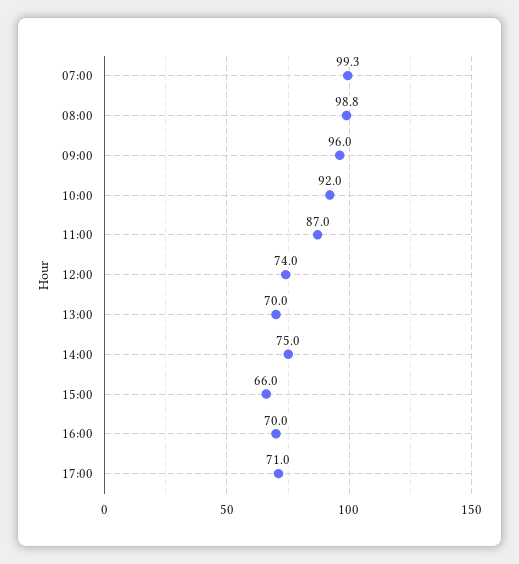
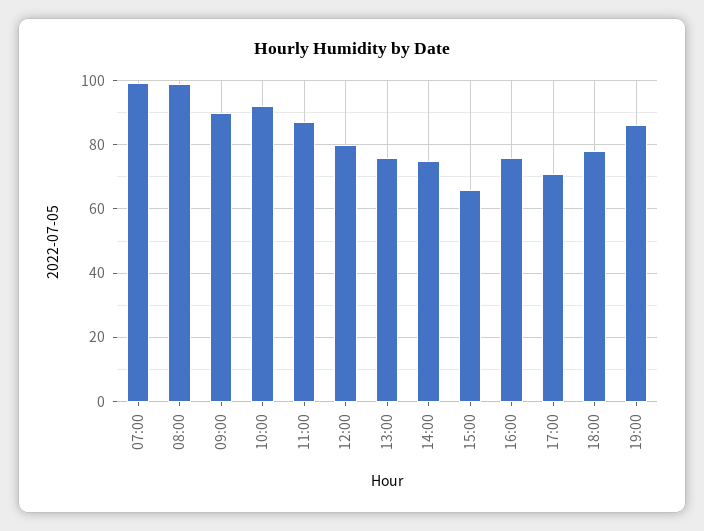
09:00: 96 -> 90
12:00: 74 -> 80
13:00: 70 -> 76
16:00: 70 -> 76
18:00: none -> 78
19:00: none -> 86

